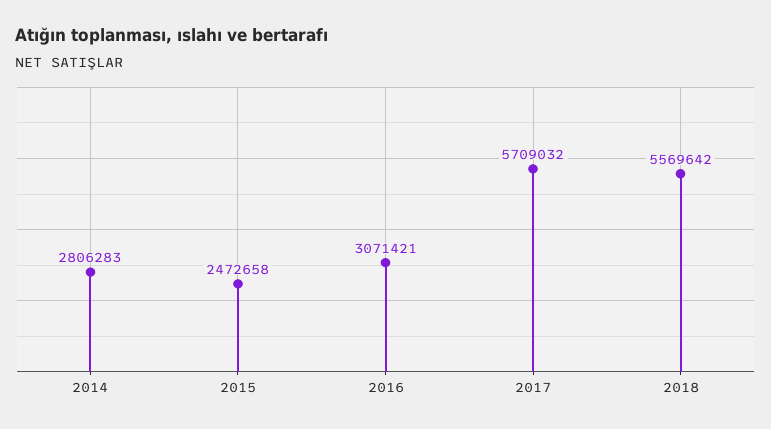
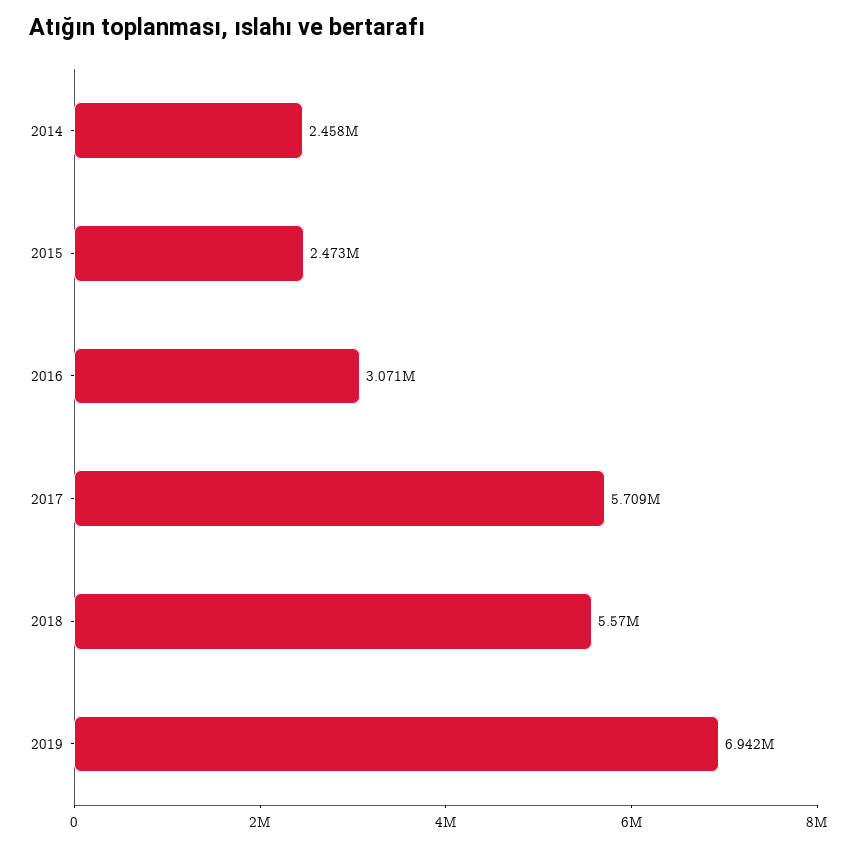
2014: 2806283 -> 2458000
2019: none -> 6942000

